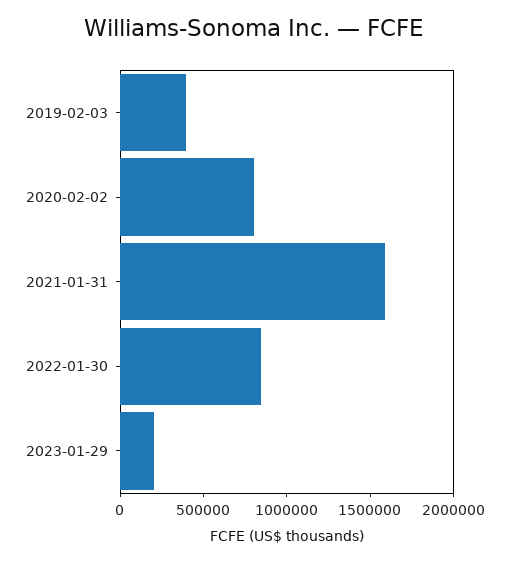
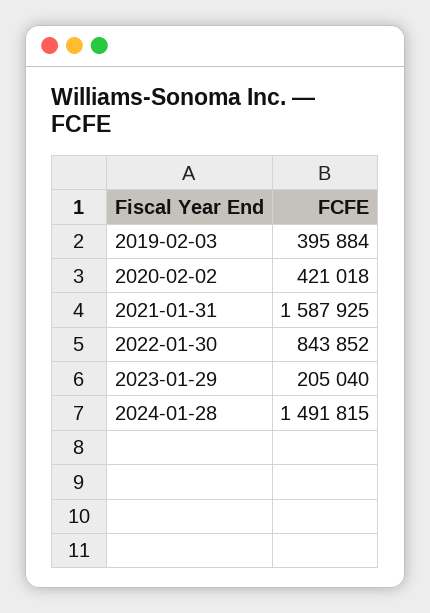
2020-02-02: 800000 -> 421018
2024-01-28: none -> 1491815

